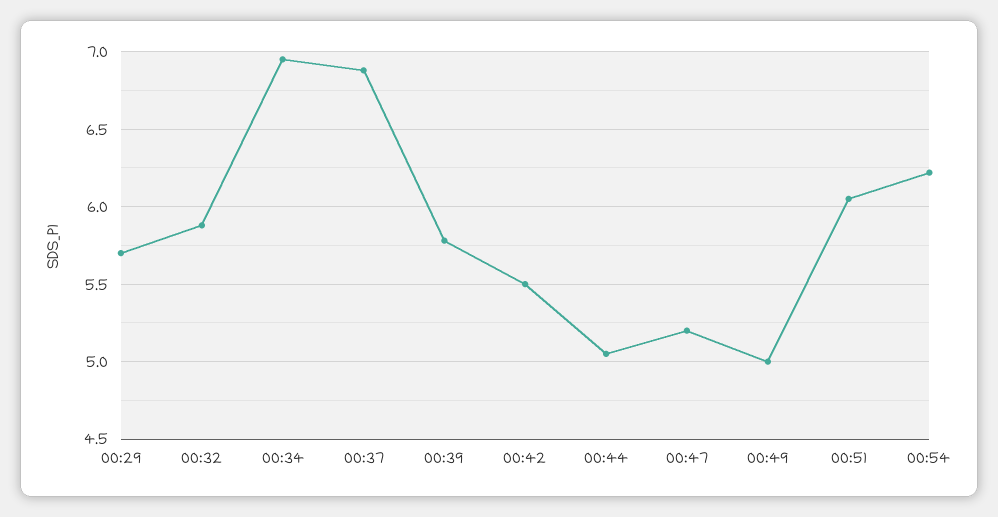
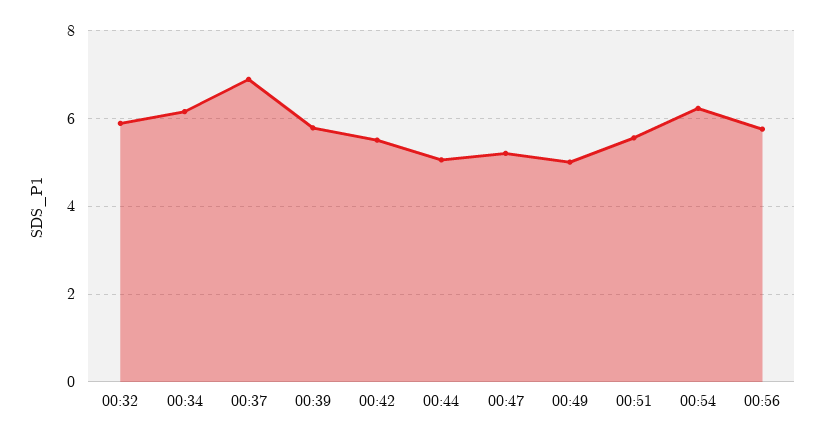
00:29: 5.7 -> none
00:34: 6.95 -> 6.2
00:51: 6.05 -> 5.6
00:56: none -> 5.8

